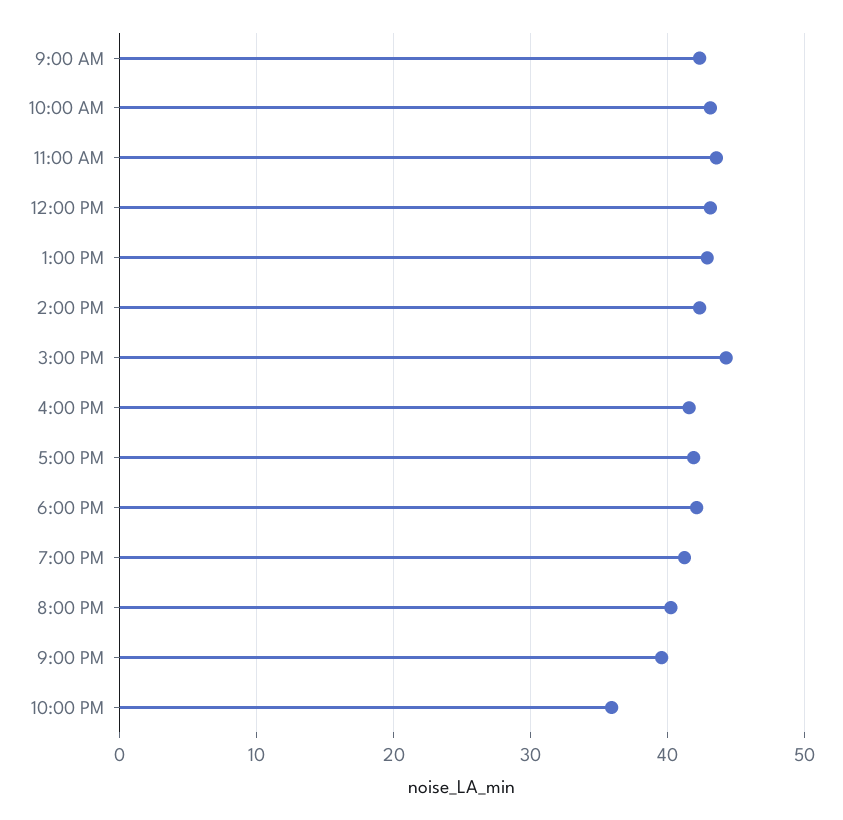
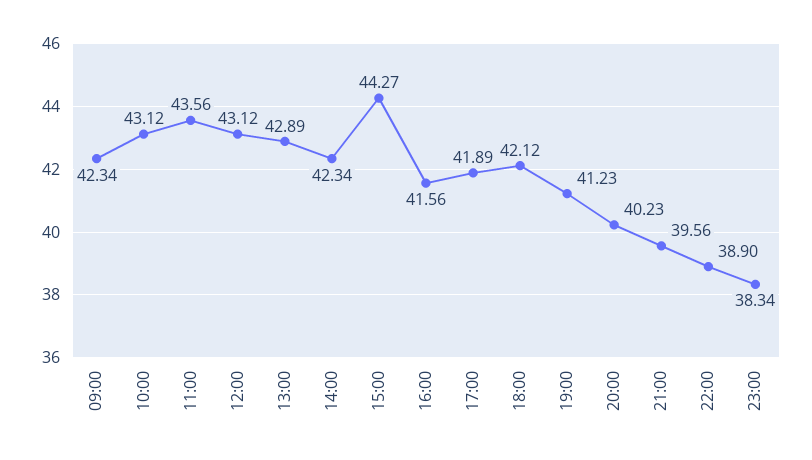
10:00 PM: 36 -> 38.9
23:00: none -> 38.34

